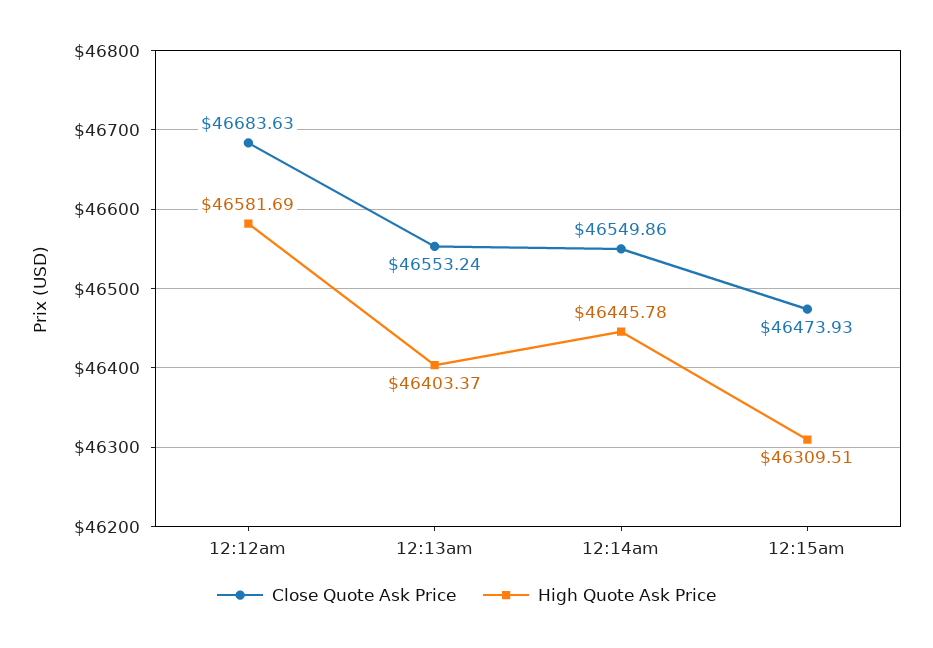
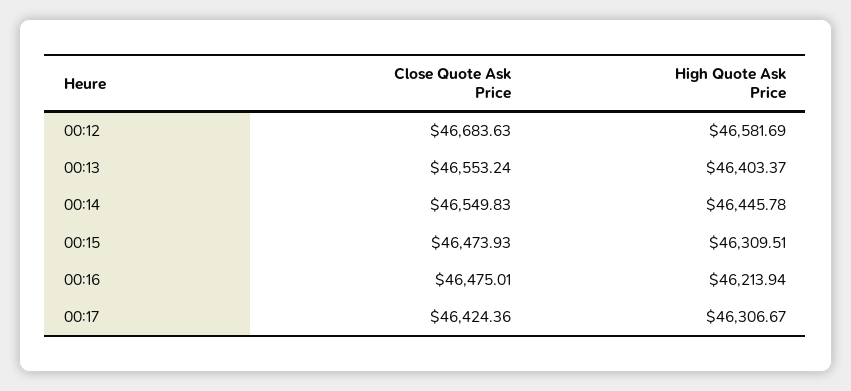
Close Quote Ask Price, 12:14am: 46549.86 -> 46549.83
Close Quote Ask Price, 00:16: none -> 46475.01
High Quote Ask Price, 00:16: none -> 46213.94
Close Quote Ask Price, 00:17: none -> 46424.36
High Quote Ask Price, 00:17: none -> 46306.67

